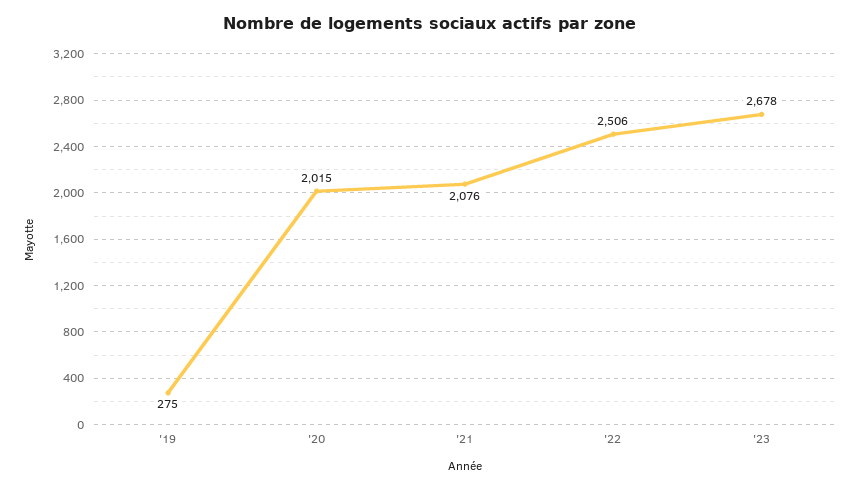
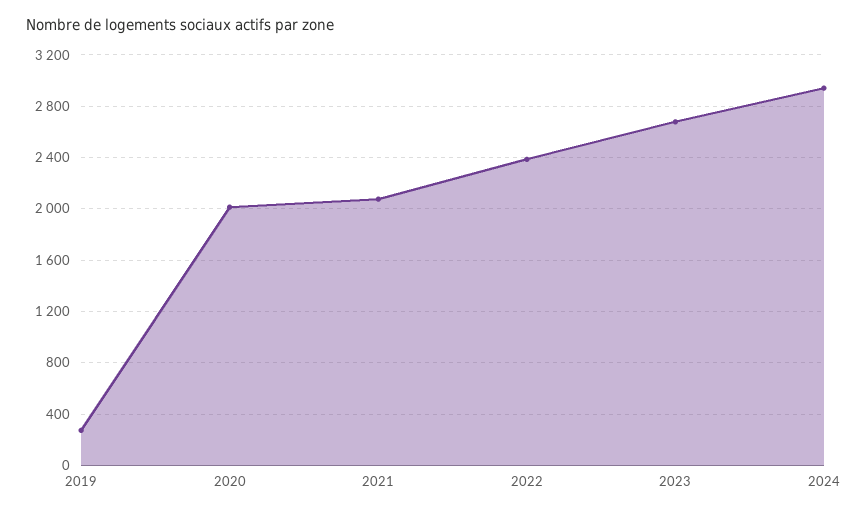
'22: 2506 -> 2400
2024: none -> 2950

